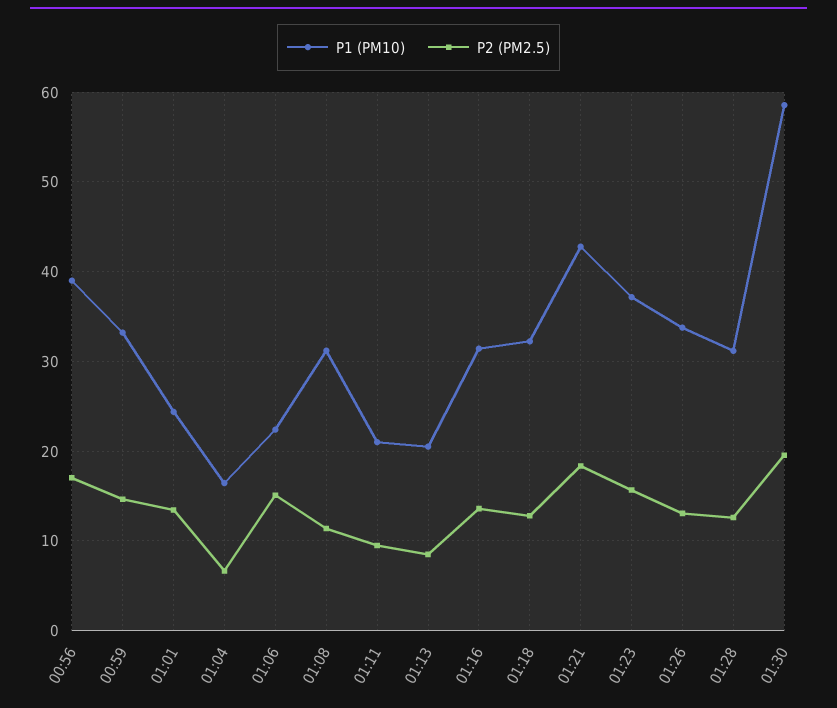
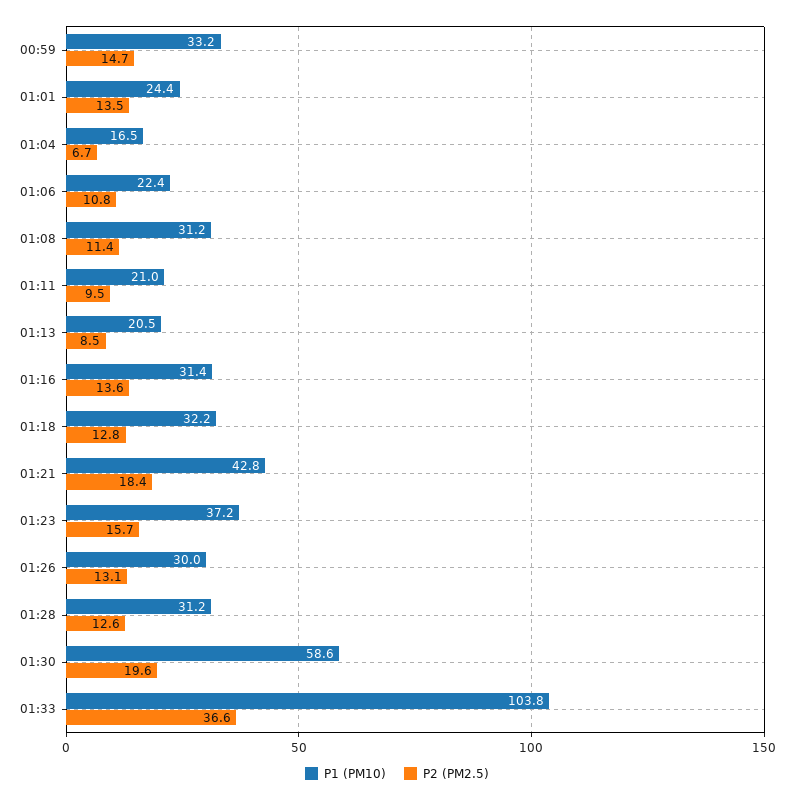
P1 (PM10), 00:56: 39 -> none
P2 (PM2.5), 00:56: 17 -> none
P2 (PM2.5), 01:06: 15 -> 10.8
P1 (PM10), 01:26: 34 -> 30
P1 (PM10), 01:33: none -> 103.8
P2 (PM2.5), 01:33: none -> 36.6

